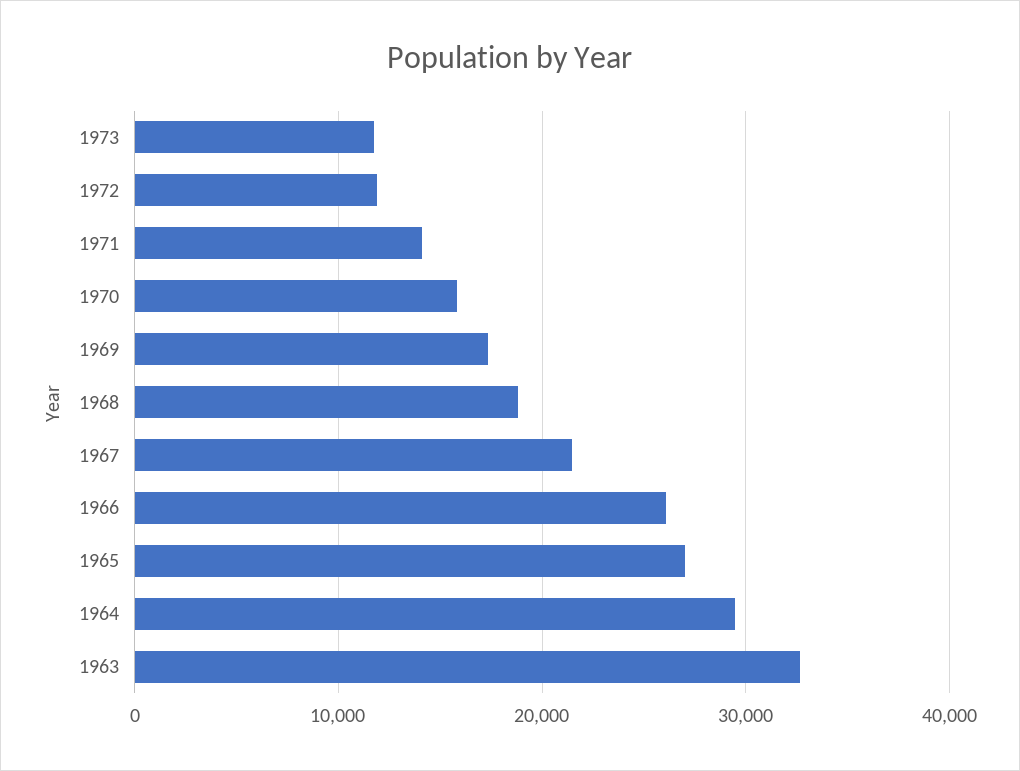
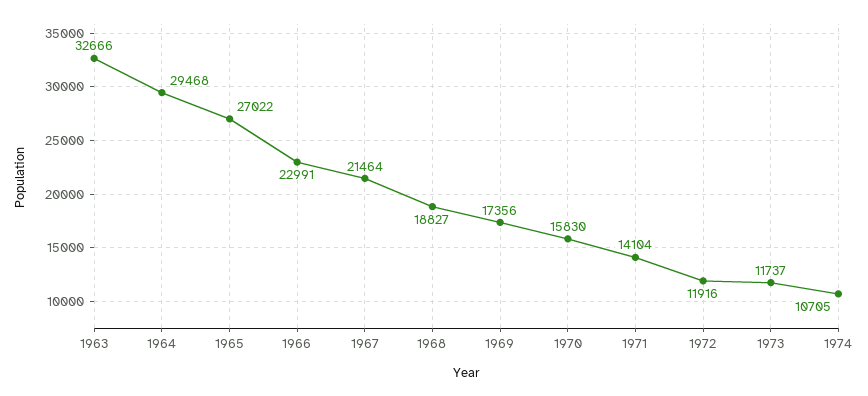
1966: 26000 -> 22991
1974: none -> 10705

